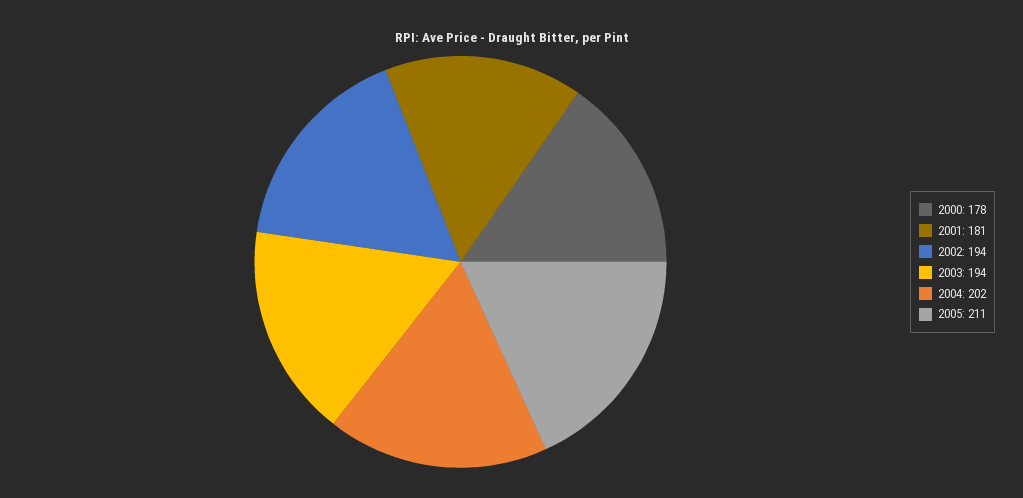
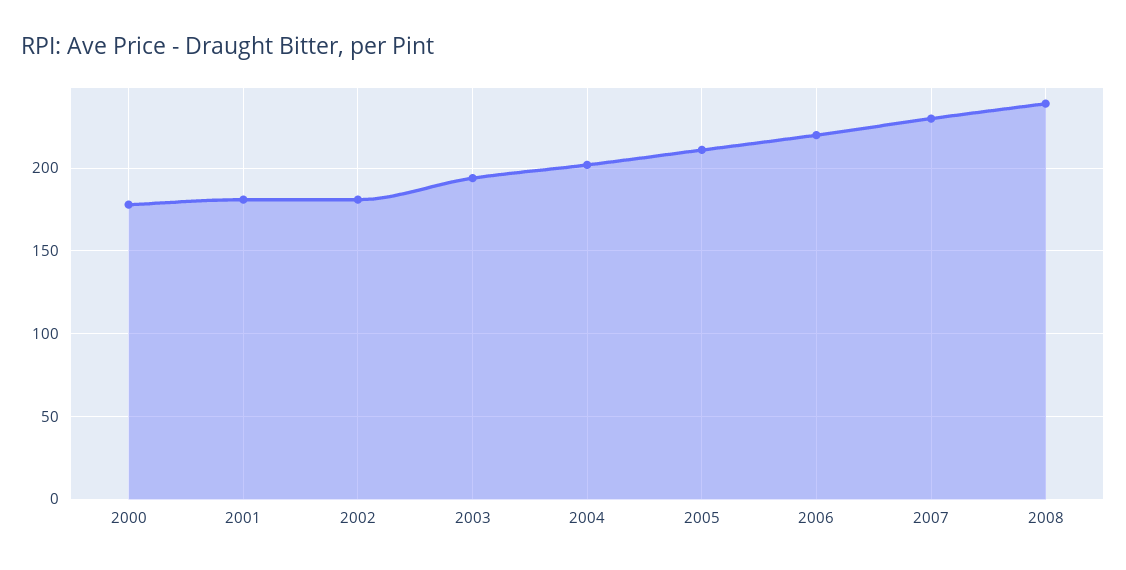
2002: 194 -> 180
2006: none -> 220
2007: none -> 230
2008: none -> 240

